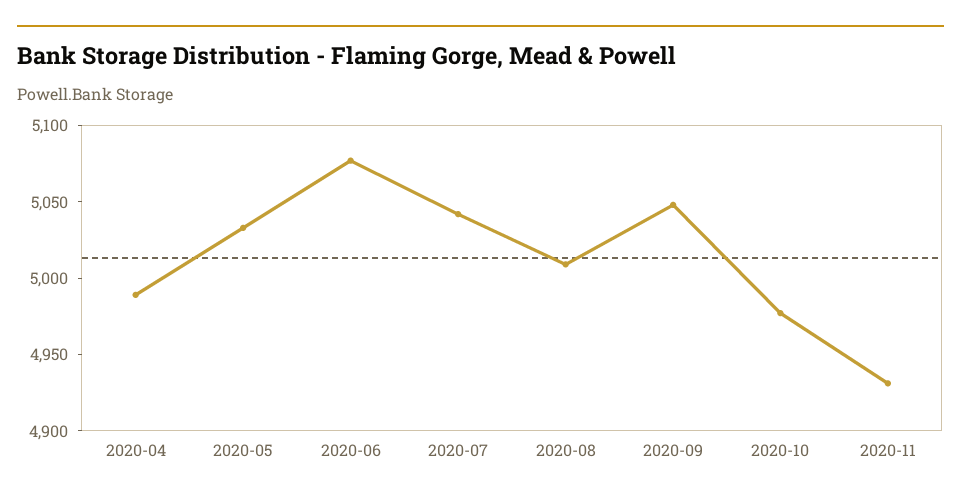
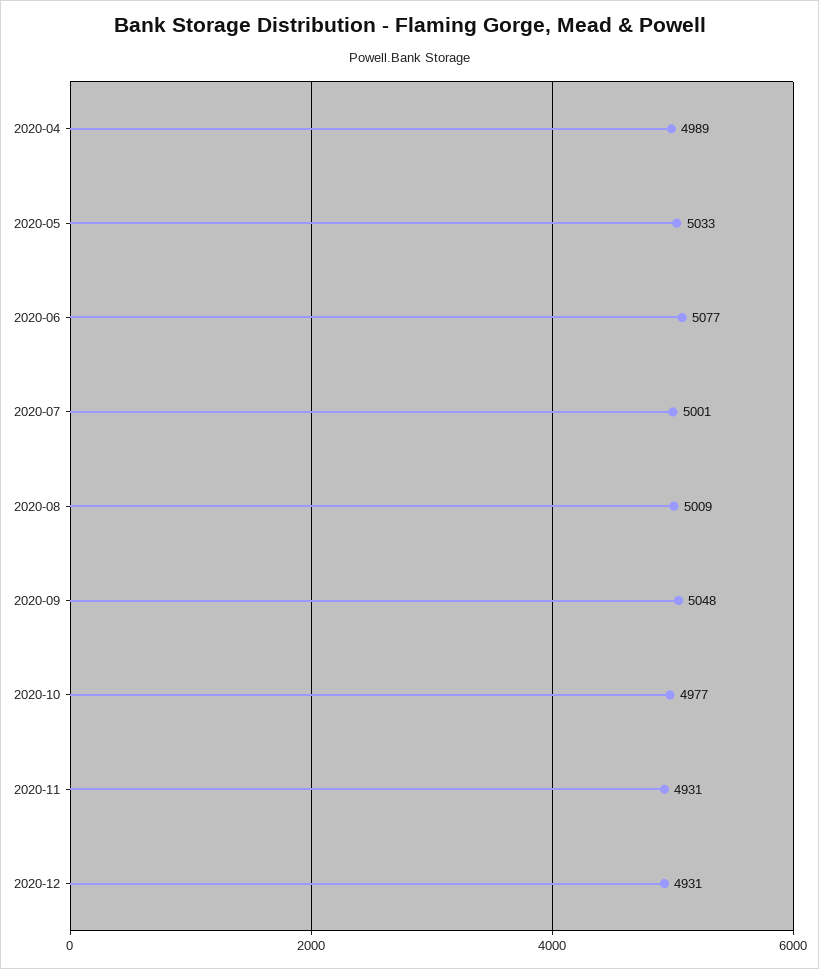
2020-07: 5040 -> 5001
2020-12: none -> 4931

